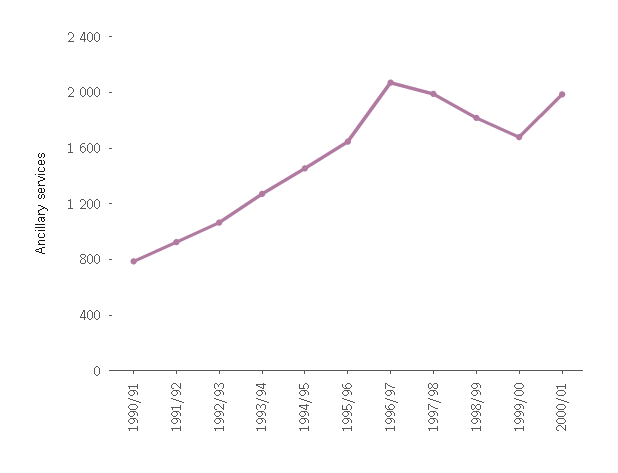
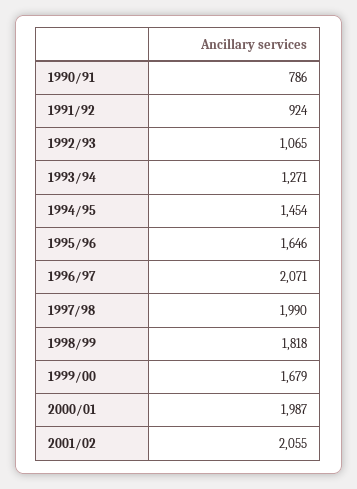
2001/02: none -> 2055

